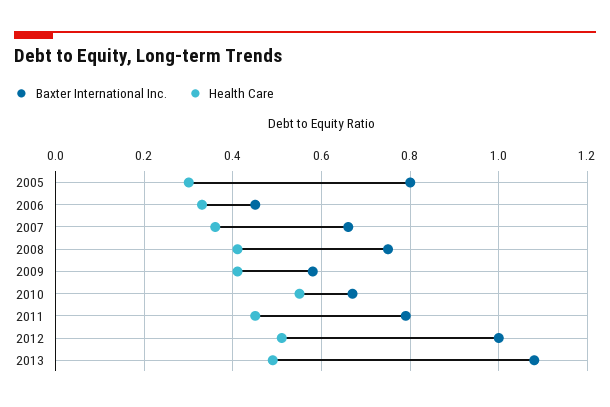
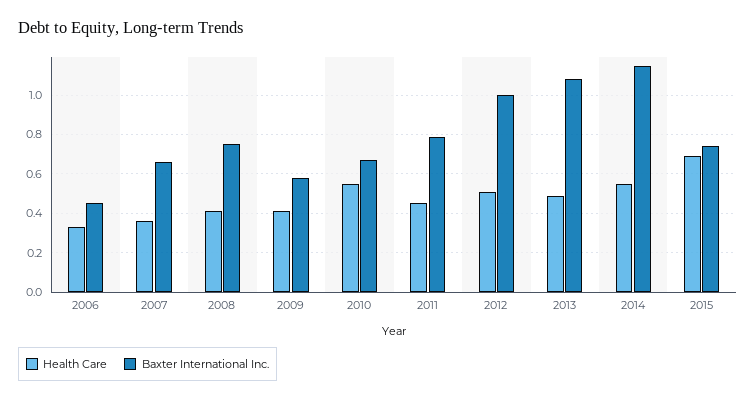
Baxter International Inc., 2005: 0.8 -> none
Health Care, 2005: 0.3 -> none
Health Care, 2014: none -> 0.55
Baxter International Inc., 2014: none -> 1.15
Health Care, 2015: none -> 0.7
Baxter International Inc., 2015: none -> 0.75

